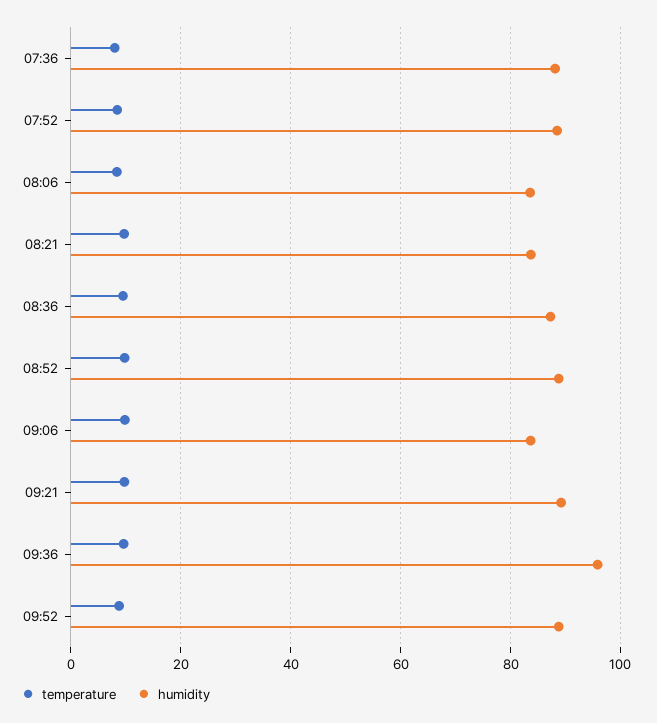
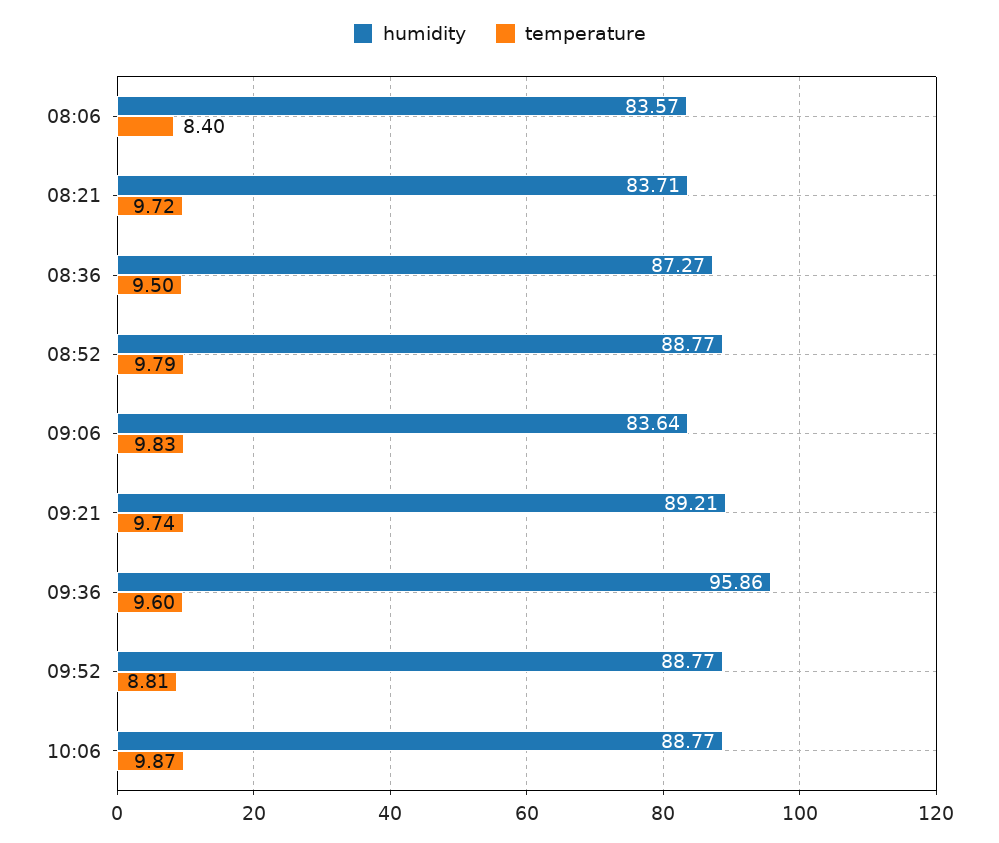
temperature, 07:36: 8 -> none
humidity, 07:36: 88 -> none
temperature, 07:52: 8 -> none
humidity, 07:52: 88 -> none
humidity, 10:06: none -> 88.77
temperature, 10:06: none -> 9.87

